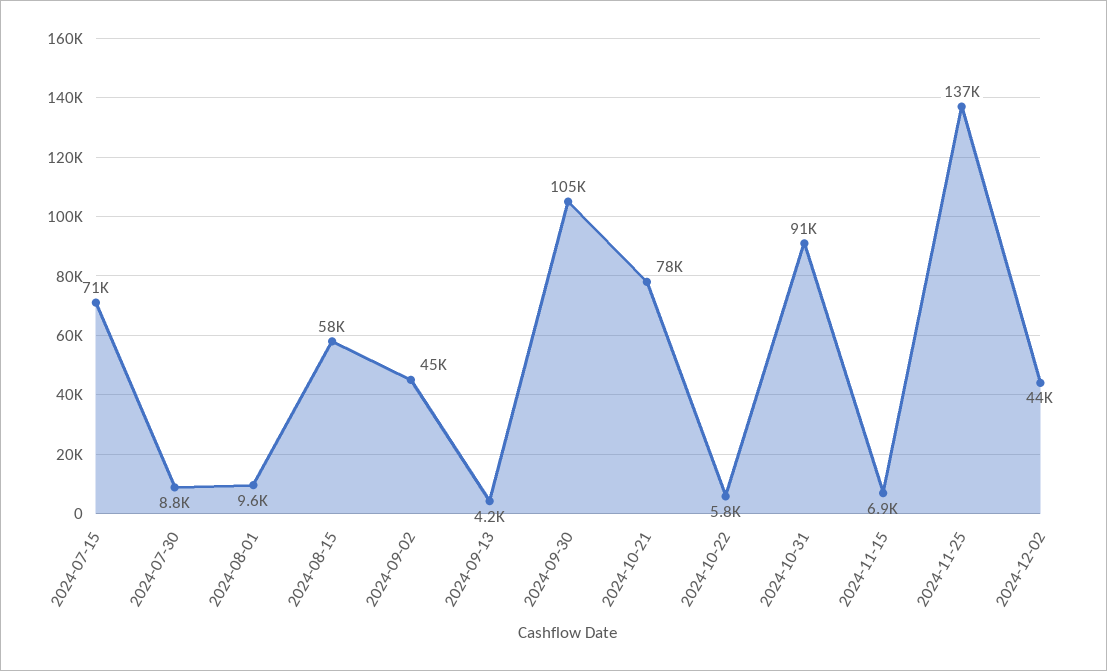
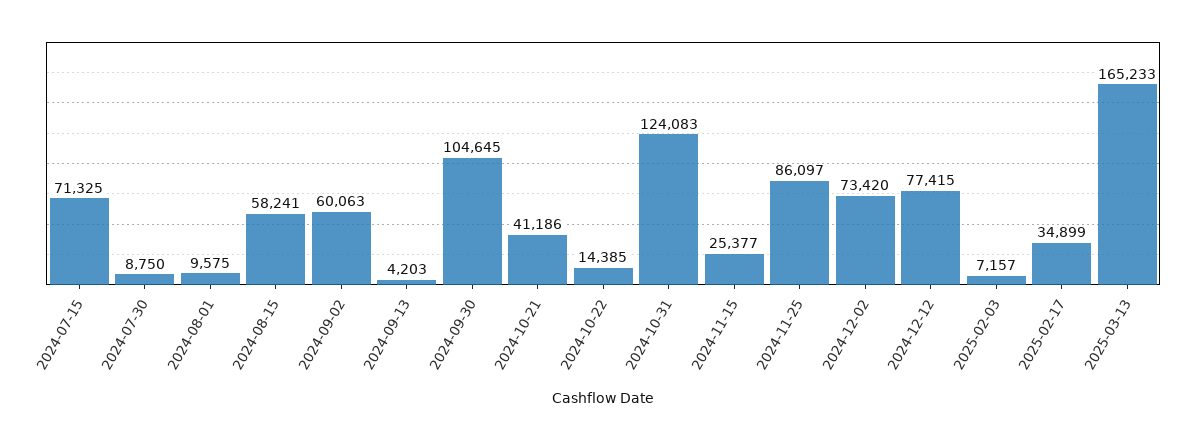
2024-09-02: 45000 -> 60063
2024-10-21: 78000 -> 41186
2024-10-22: 5800 -> 14385
2024-10-31: 91000 -> 124083
2024-11-15: 6900 -> 25377
2024-11-25: 137000 -> 86097
2024-12-02: 44000 -> 73420
2024-12-12: none -> 77415
2025-02-03: none -> 7157
2025-02-17: none -> 34899
2025-03-13: none -> 165233

